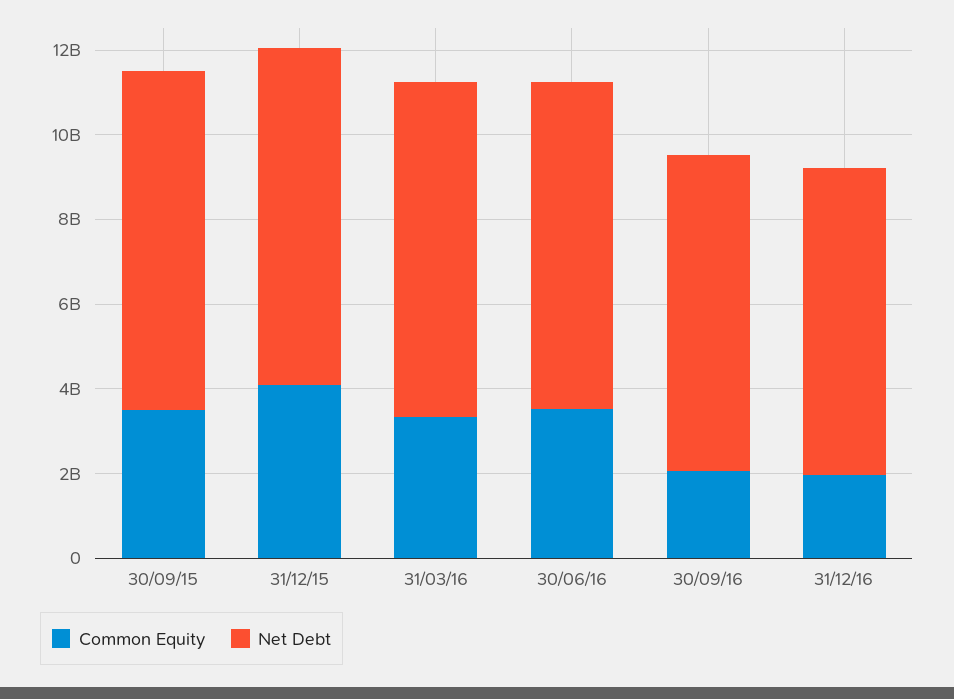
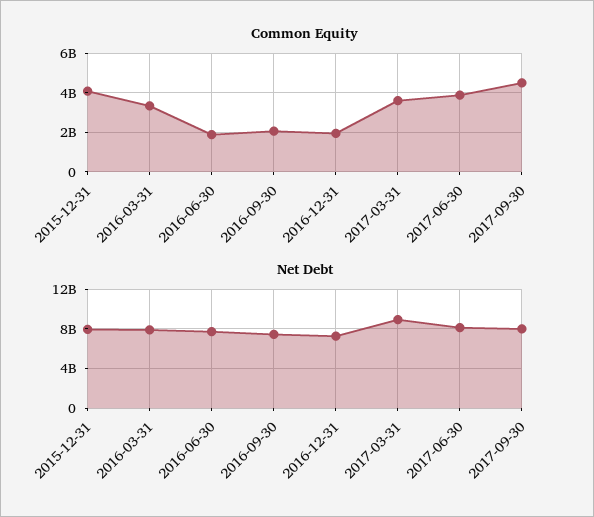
Common Equity, 30/09/15: 3500000000 -> none
Net Debt, 30/09/15: 8000000000 -> none
Common Equity, 30/06/16: 3500000000 -> 2000000000
Common Equity, 2017-03-31: none -> 3500000000
Common Equity, 2017-06-30: none -> 4000000000
Common Equity, 2017-09-30: none -> 4500000000
Net Debt, 2017-03-31: none -> 9000000000
Net Debt, 2017-06-30: none -> 8000000000
Net Debt, 2017-09-30: none -> 8000000000

